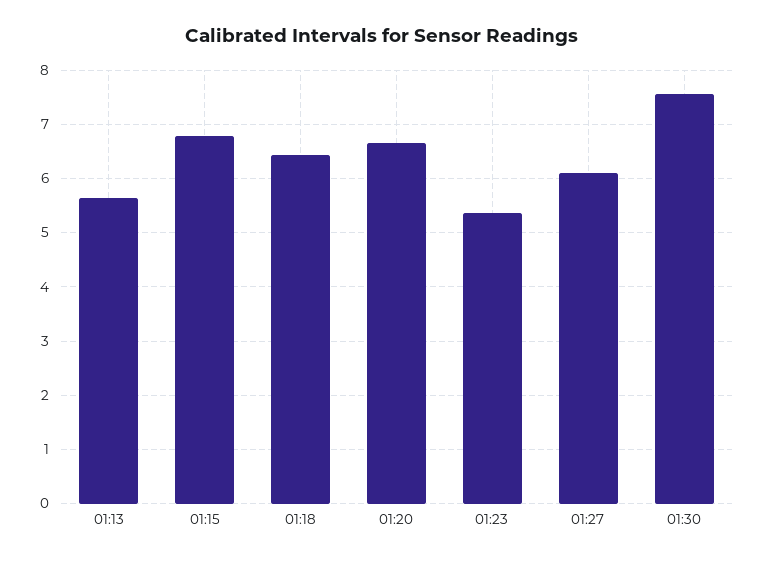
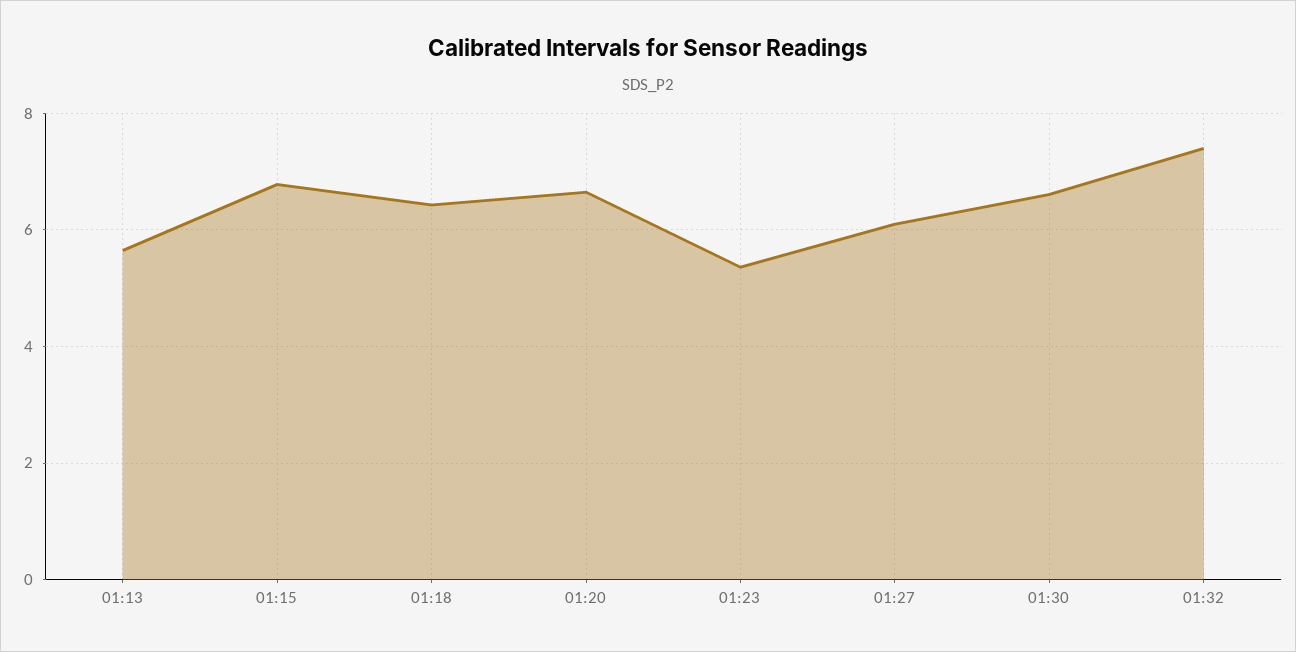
01:30: 7.6 -> 6.6
01:32: none -> 7.4

